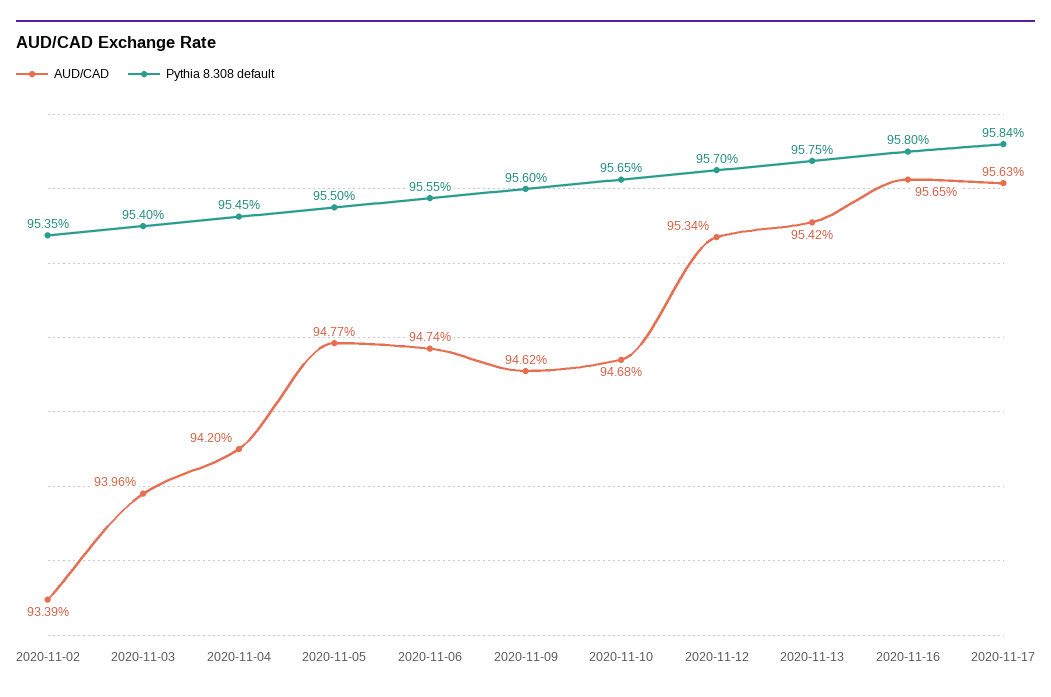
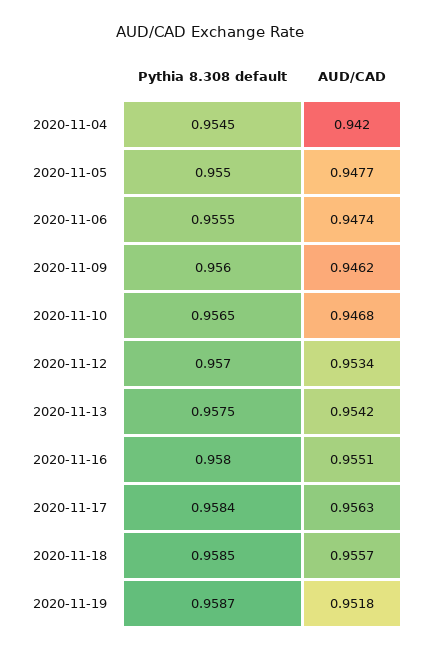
AUD/CAD, 2020-11-02: 0.9339 -> none
Pythia 8.308 default, 2020-11-02: 0.9535 -> none
AUD/CAD, 2020-11-03: 0.9396 -> none
Pythia 8.308 default, 2020-11-03: 0.954 -> none
AUD/CAD, 2020-11-16: 0.9565 -> 0.9551
Pythia 8.308 default, 2020-11-18: none -> 0.9585
AUD/CAD, 2020-11-18: none -> 0.9557
Pythia 8.308 default, 2020-11-19: none -> 0.9587
AUD/CAD, 2020-11-19: none -> 0.9518

